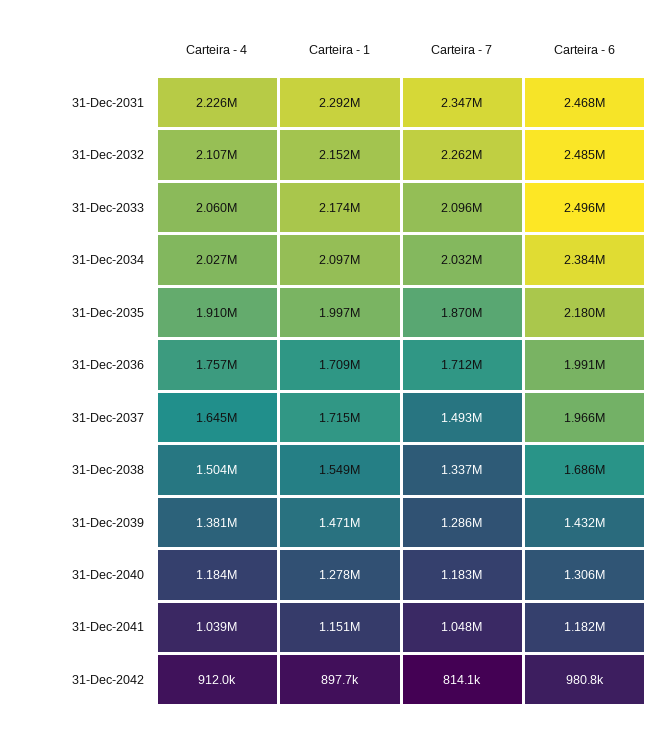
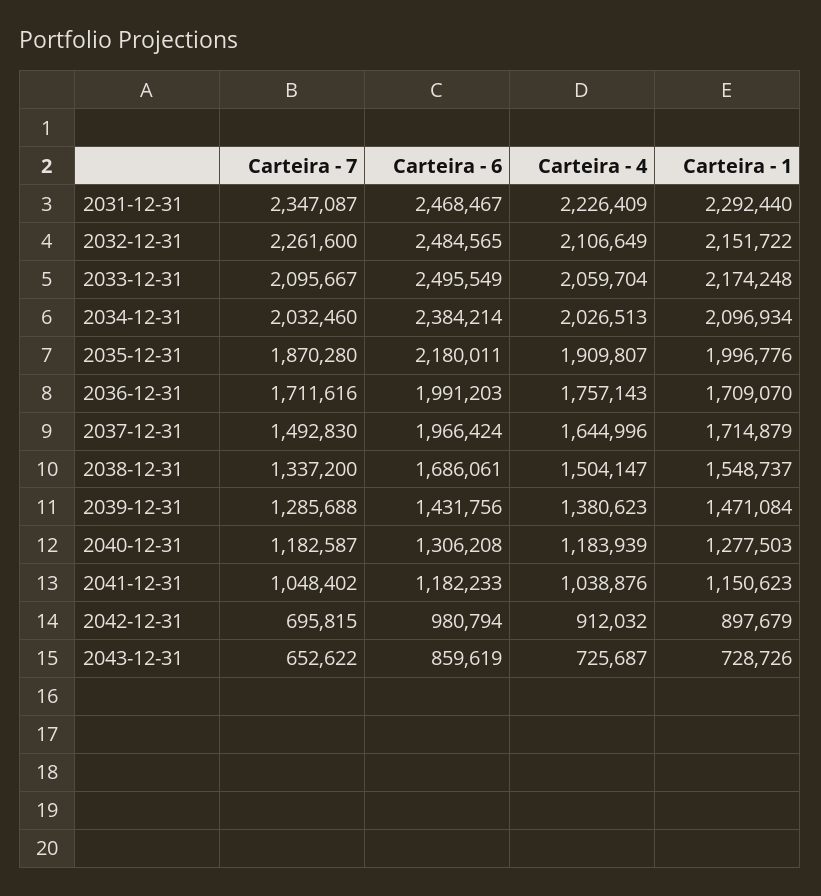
Carteira - 7, 31-Dec-2042: 814100 -> 695815
Carteira - 7, 2043-12-31: none -> 652622
Carteira - 6, 2043-12-31: none -> 859619
Carteira - 4, 2043-12-31: none -> 725687
Carteira - 1, 2043-12-31: none -> 728726

